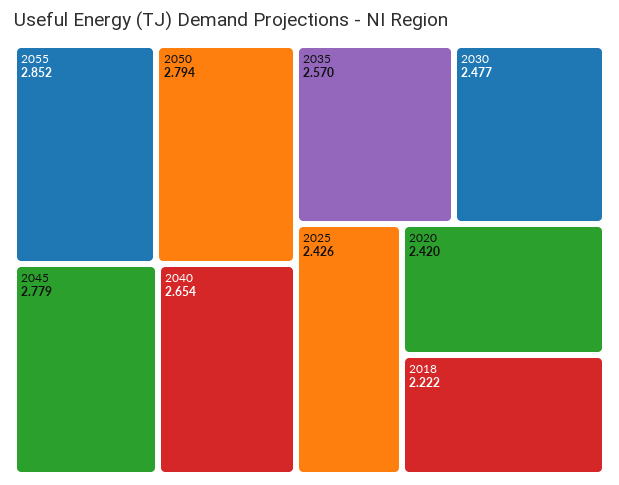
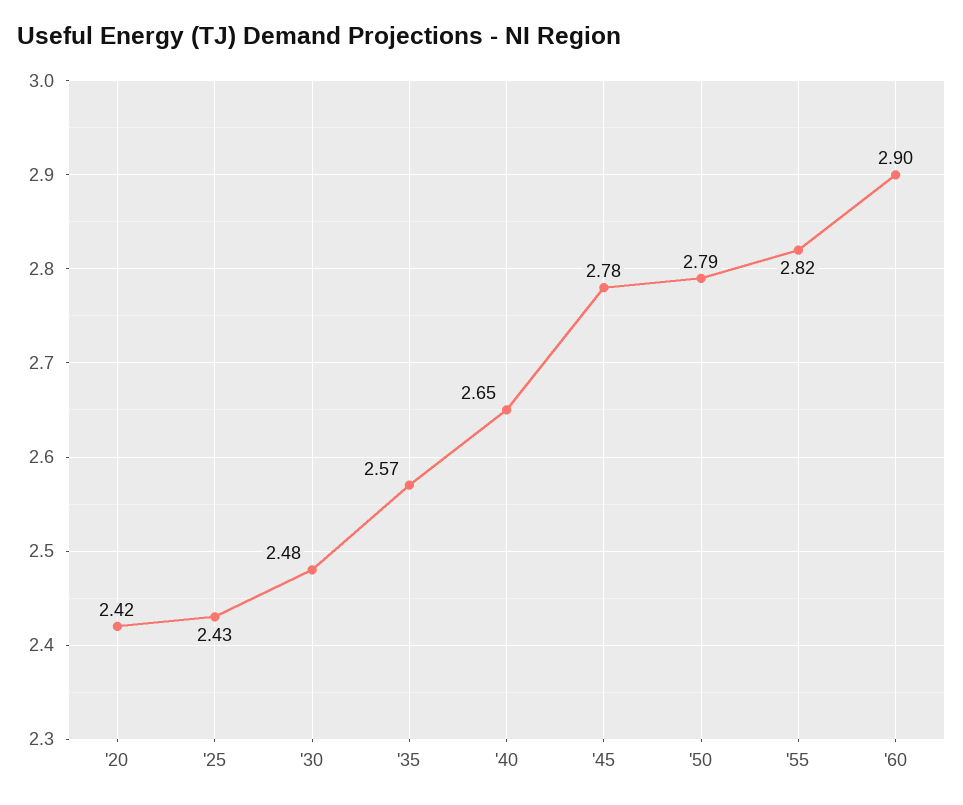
2055: 2.852 -> 2.82
2018: 2.222 -> none
'60: none -> 2.9

